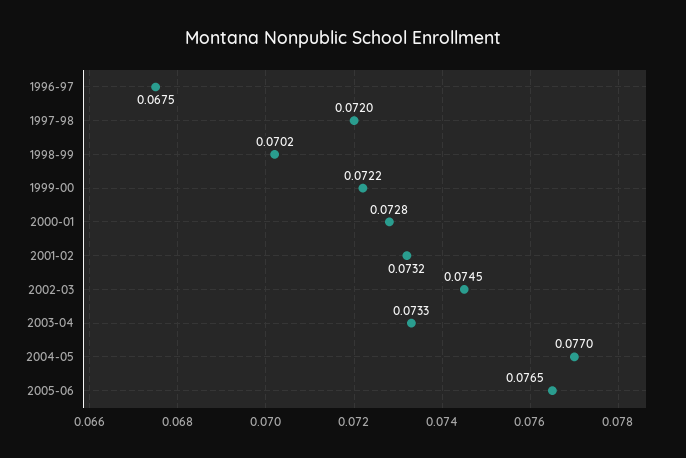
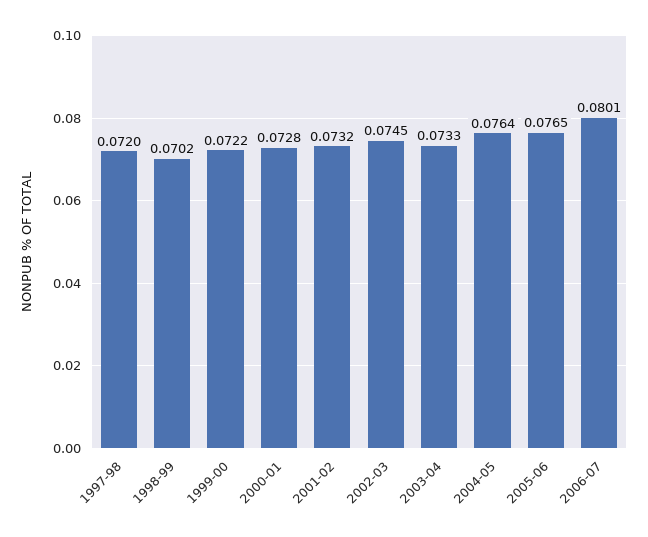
1996-97: 0.0675 -> none
2004-05: 0.077 -> 0.0764
2006-07: none -> 0.0801

